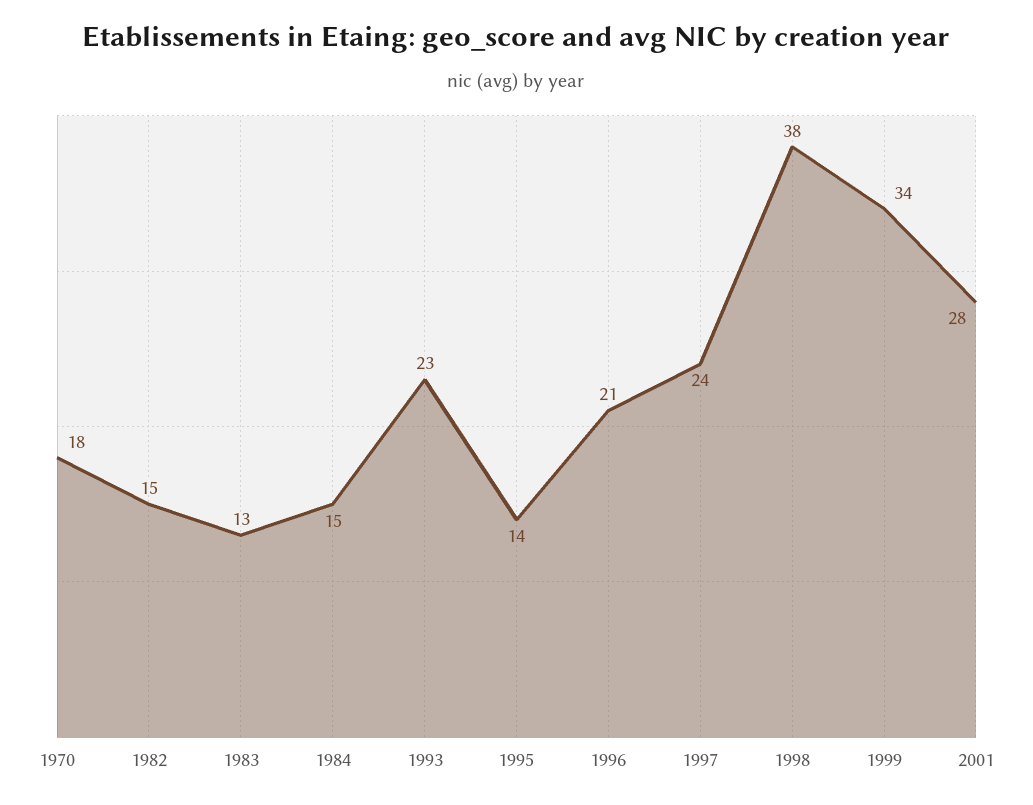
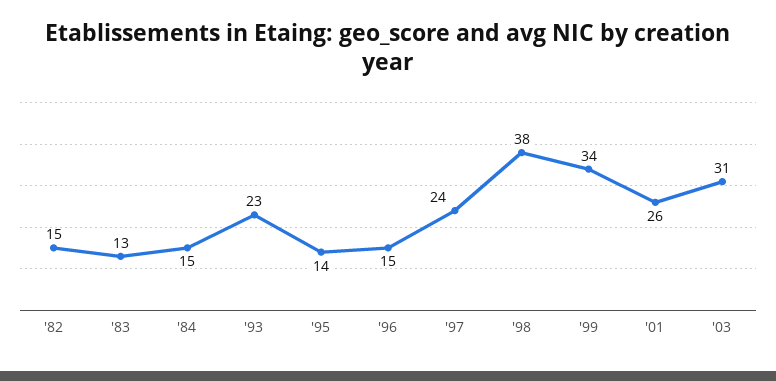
1970: 18 -> none
1996: 21 -> 15
2001: 28 -> 26
'03: none -> 31

